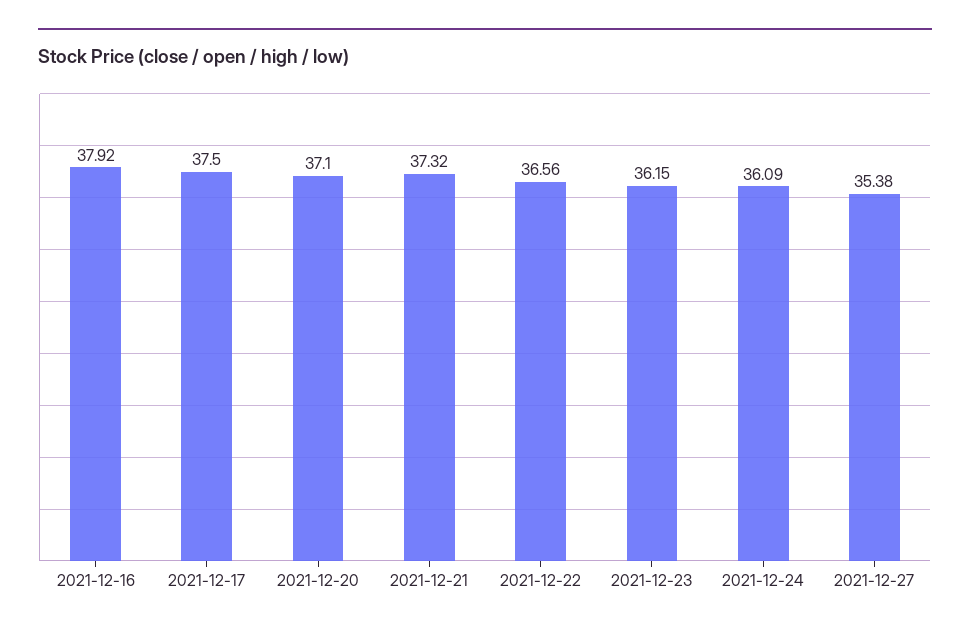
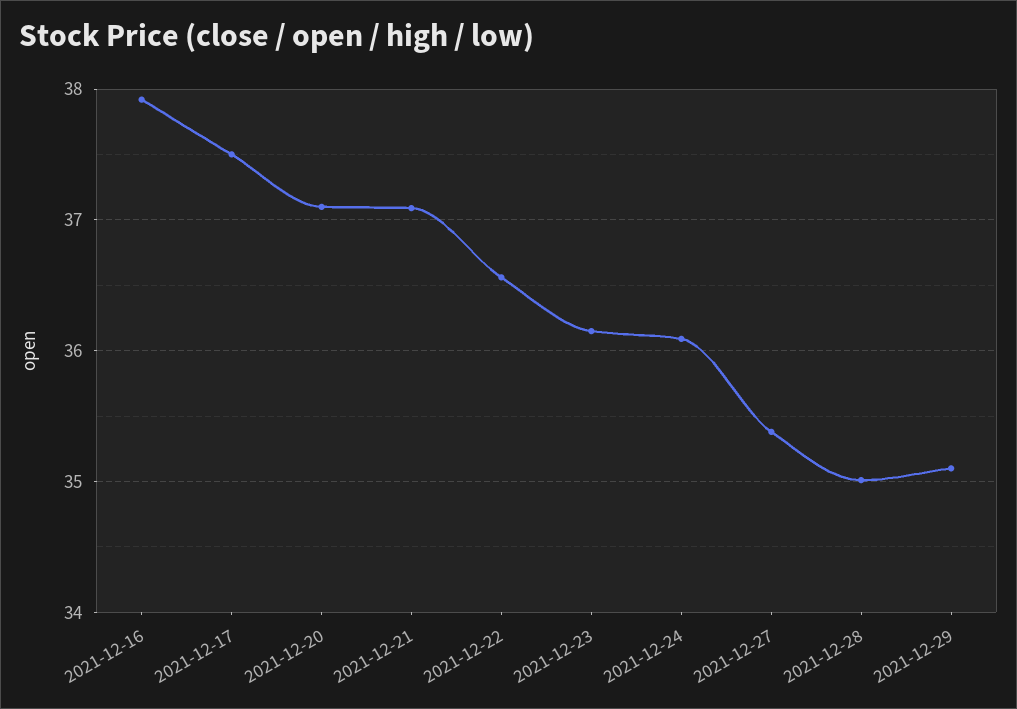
2021-12-21: 37.32 -> 37.1
2021-12-28: none -> 35
2021-12-29: none -> 35.1

